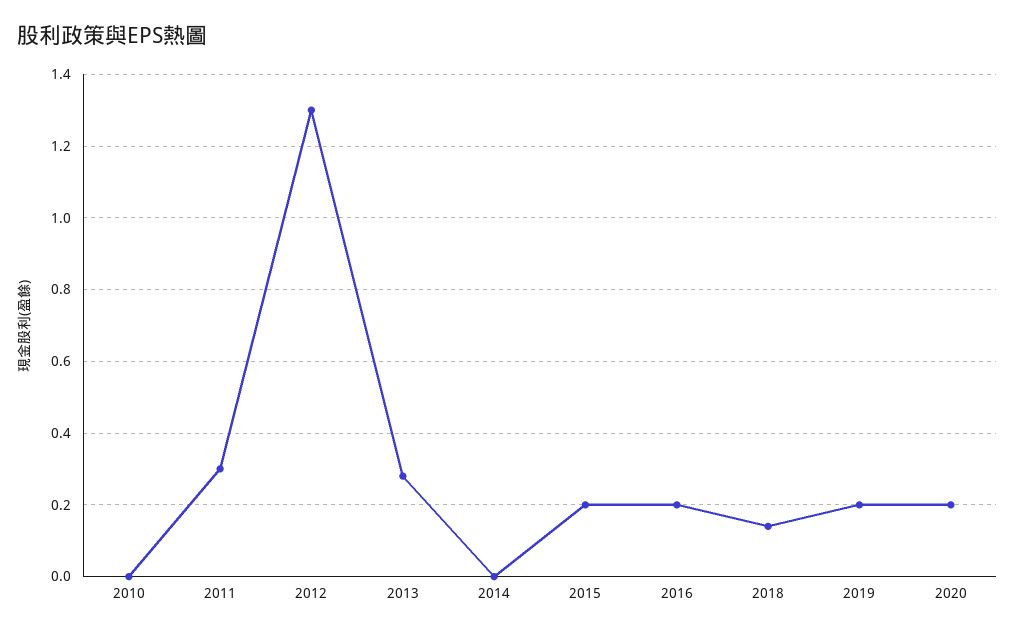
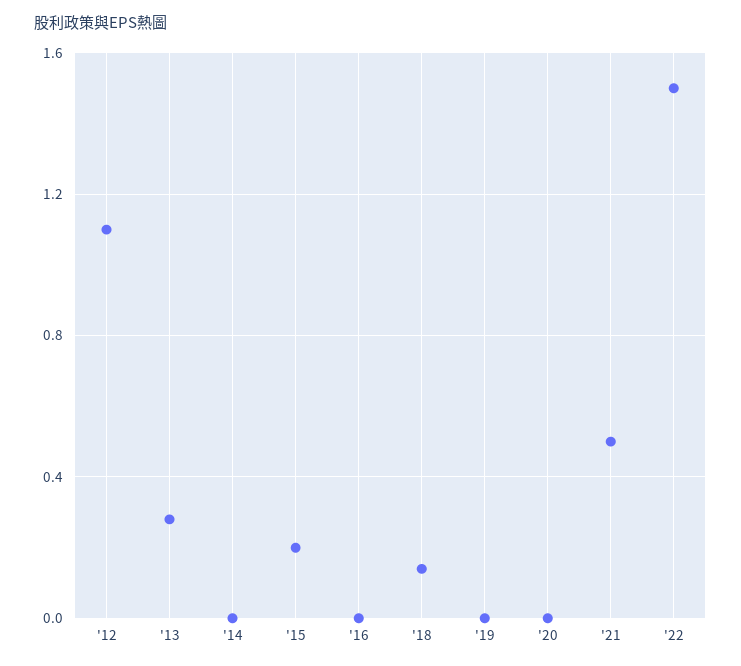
2010: 0 -> none
2011: 0.3 -> none
2012: 1.3 -> 1.1
2016: 0.2 -> 0
2019: 0.2 -> 0
2020: 0.2 -> 0
'21: none -> 0.5
'22: none -> 1.5

